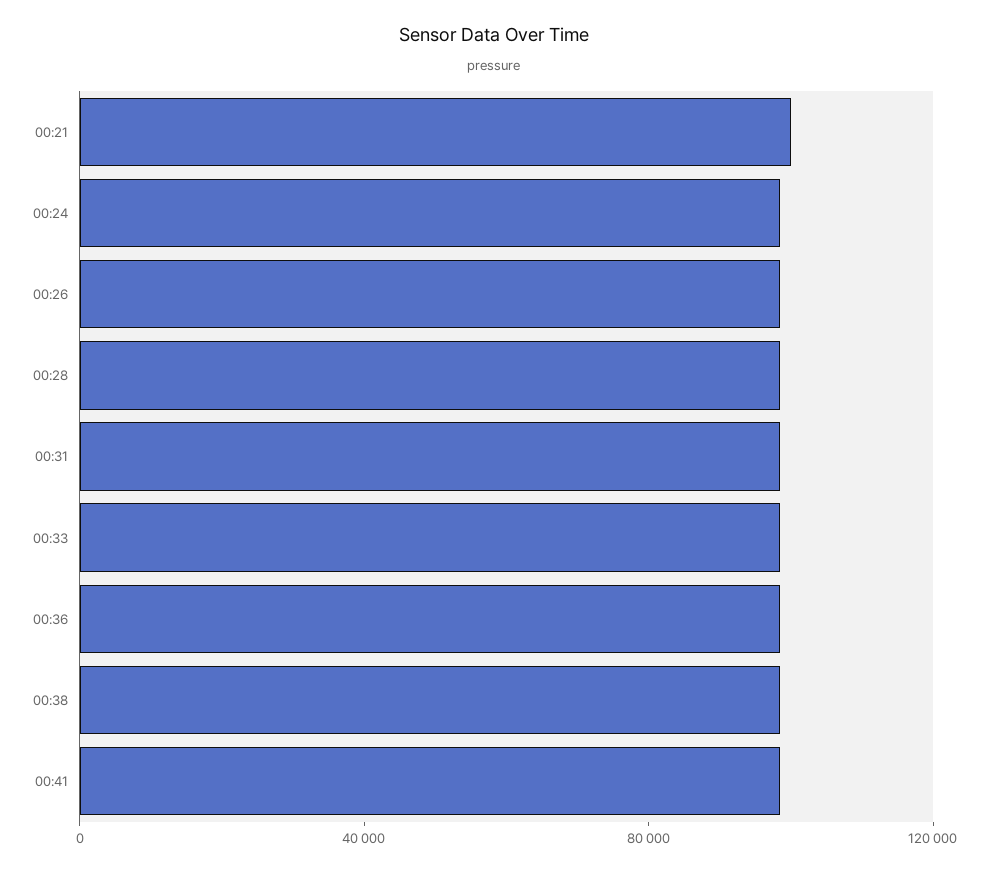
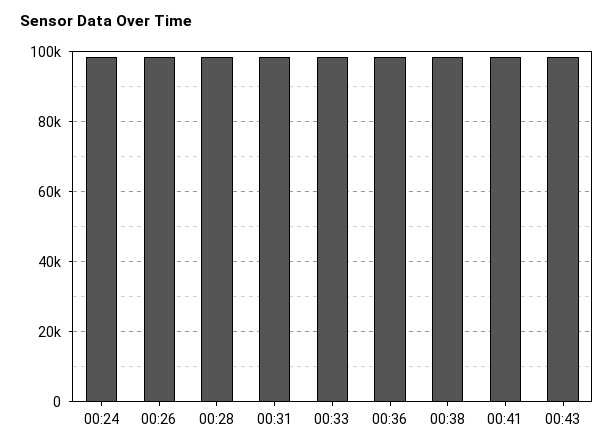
00:21: 100000 -> none
00:43: none -> 98000

